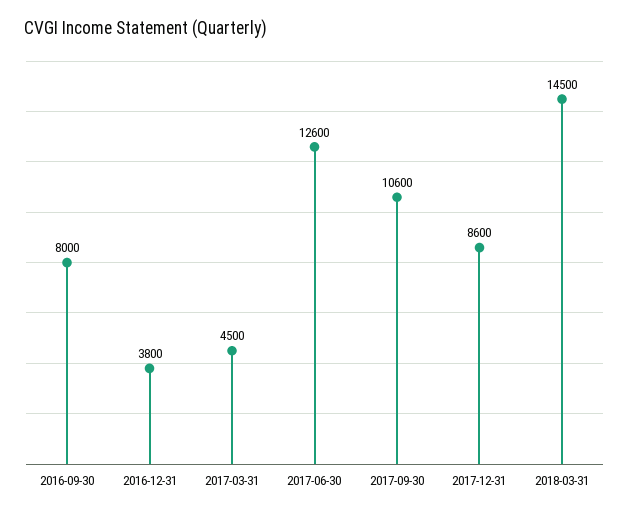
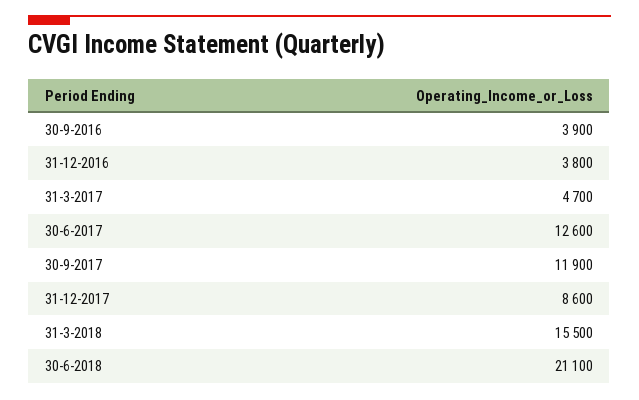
2016-09-30: 8000 -> 3900
2017-03-31: 4500 -> 4700
2017-09-30: 10600 -> 11900
2018-03-31: 14500 -> 15500
30-6-2018: none -> 21100

